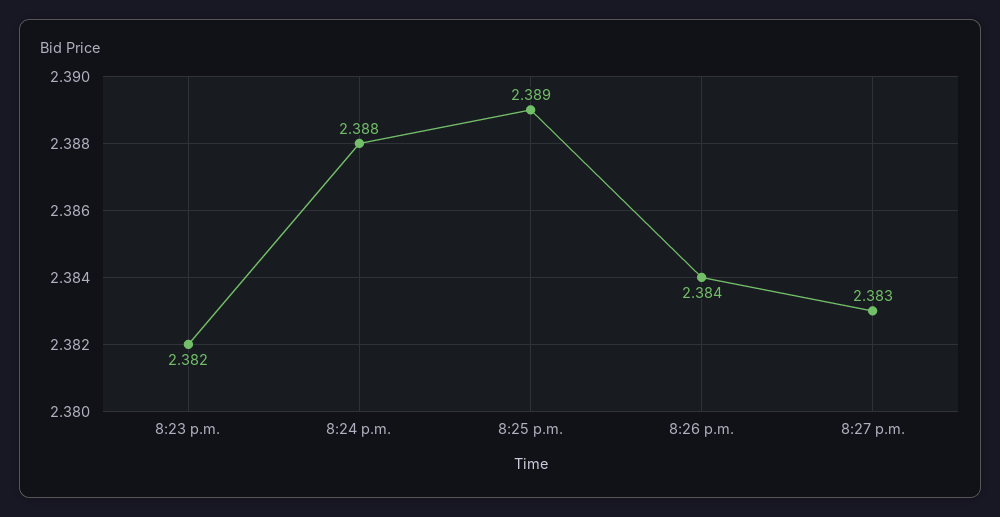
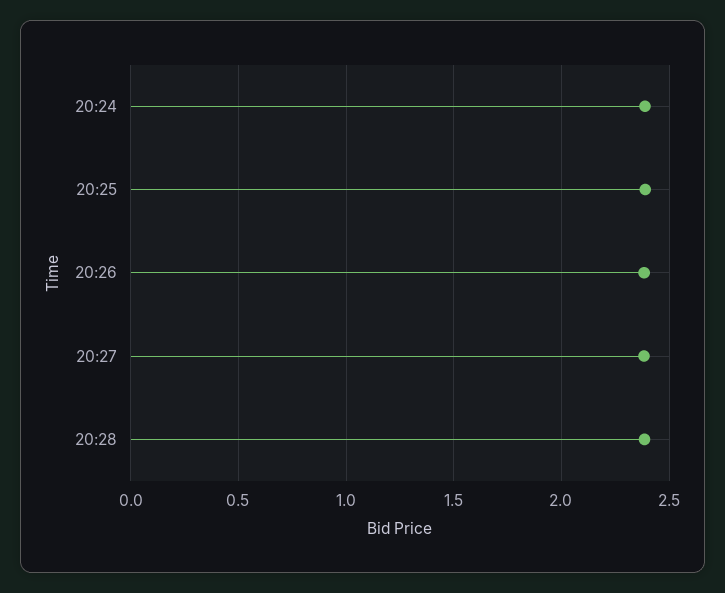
8:23 p.m.: 2.382 -> none
20:28: none -> 2.4

